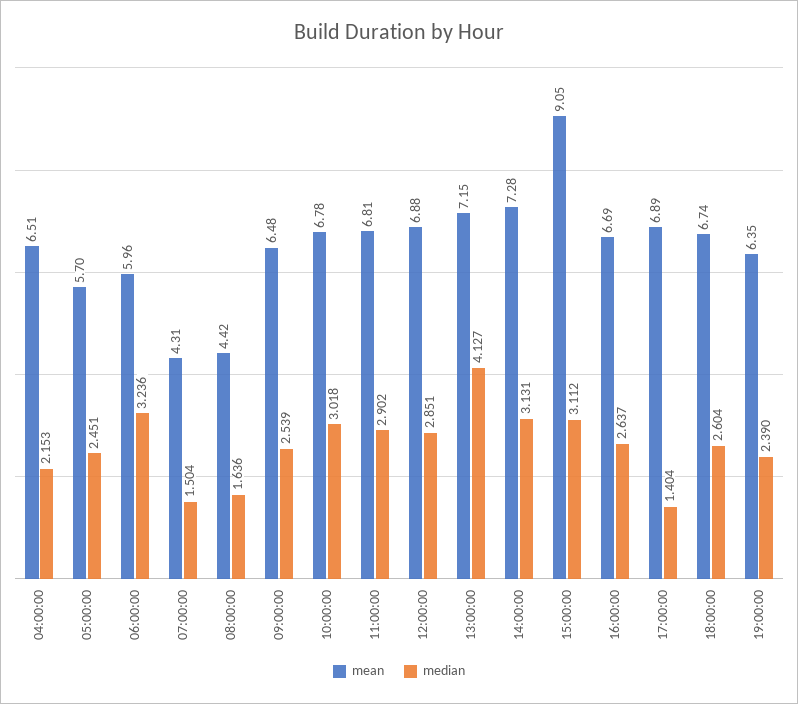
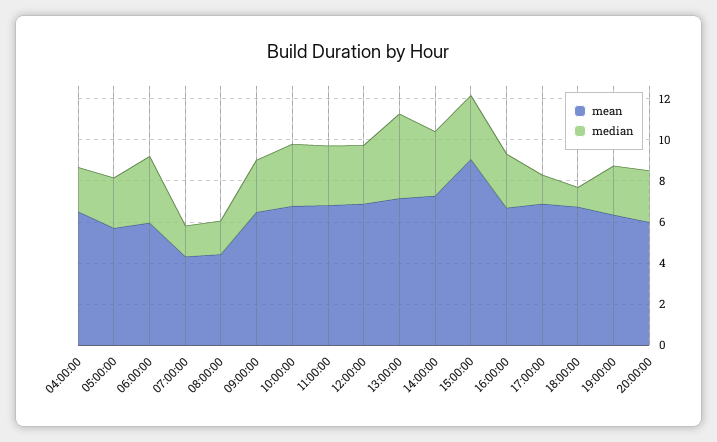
median, 18:00:00: 2.604 -> 1
mean, 20:00:00: none -> 6
median, 20:00:00: none -> 2.5

